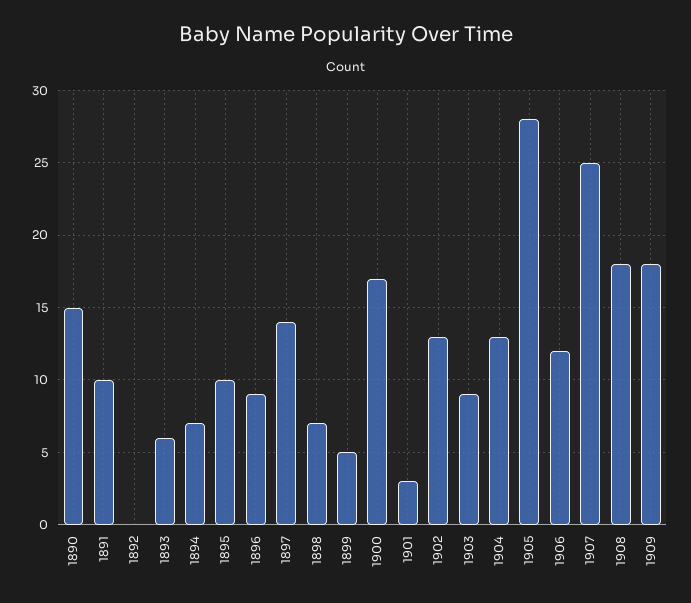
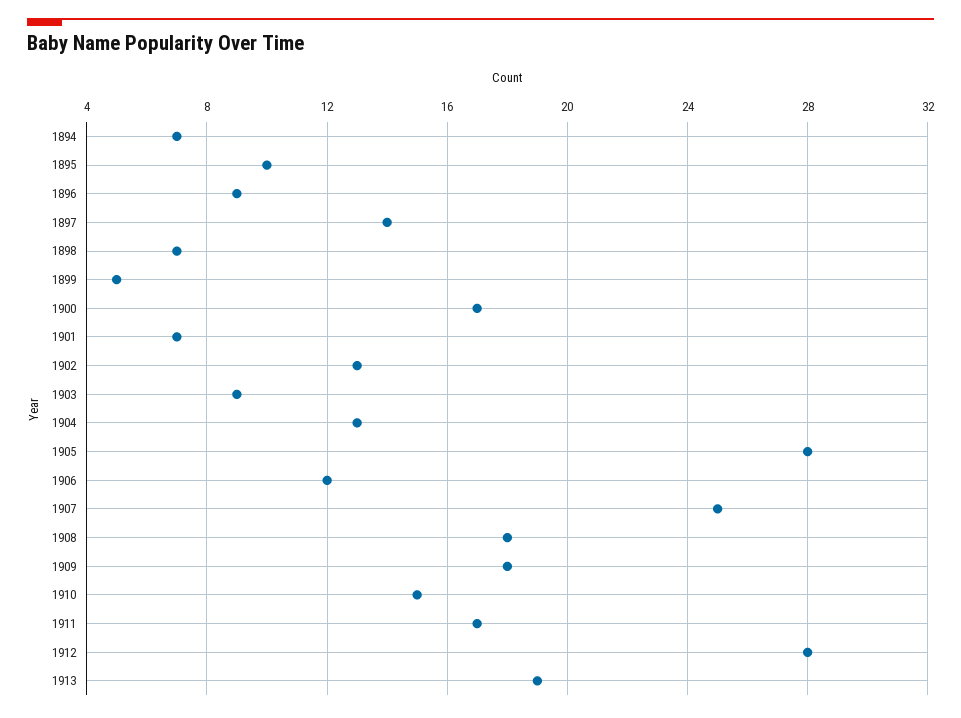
1890: 15 -> none
1891: 10 -> none
1892: 0 -> none
1893: 6 -> none
1901: 3 -> 7
1910: none -> 15
1911: none -> 17
1912: none -> 28
1913: none -> 19

